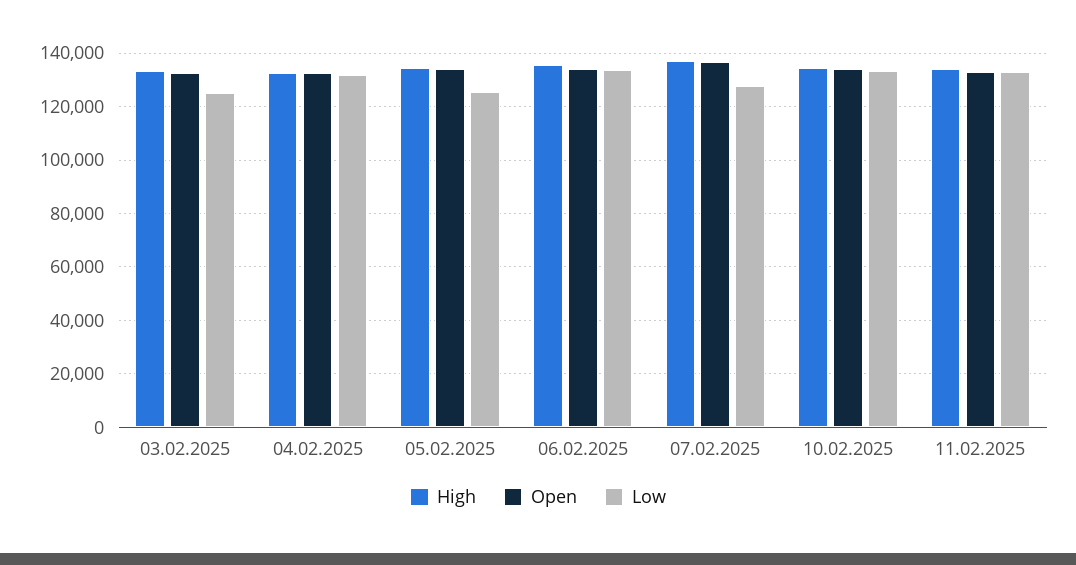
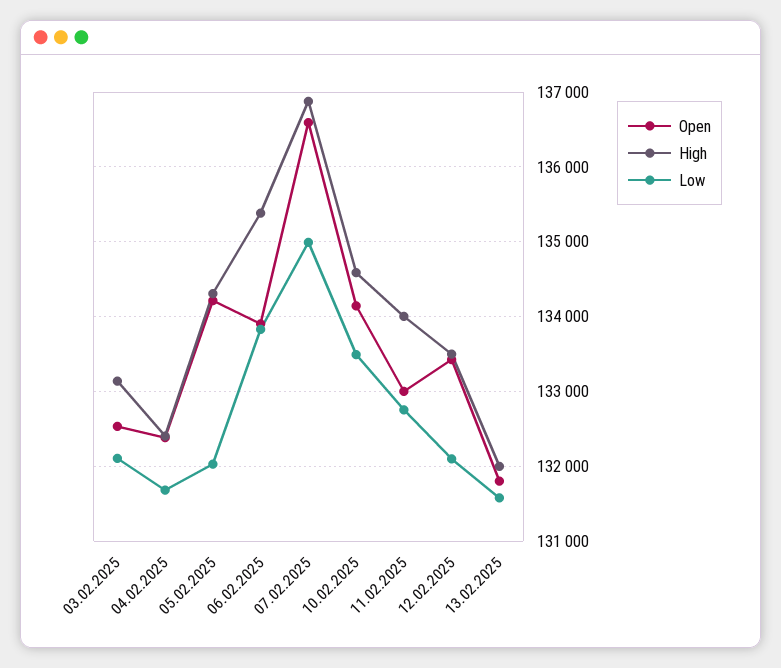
Low, 03.02.2025: 125000 -> 132100
Low, 05.02.2025: 125000 -> 132000
Low, 07.02.2025: 127500 -> 135000
Open, 12.02.2025: none -> 133400
High, 12.02.2025: none -> 133500
Low, 12.02.2025: none -> 132100
Open, 13.02.2025: none -> 131800
High, 13.02.2025: none -> 132000
Low, 13.02.2025: none -> 131600

